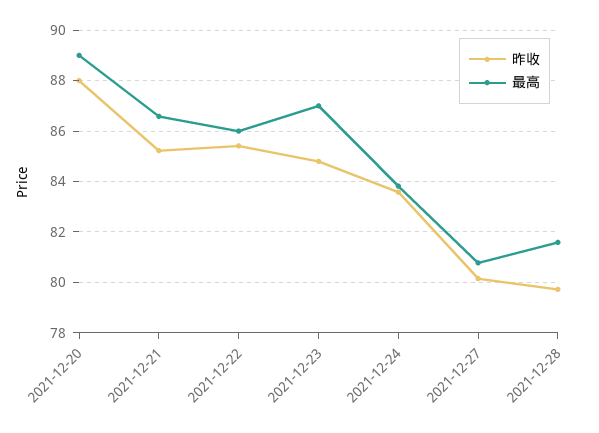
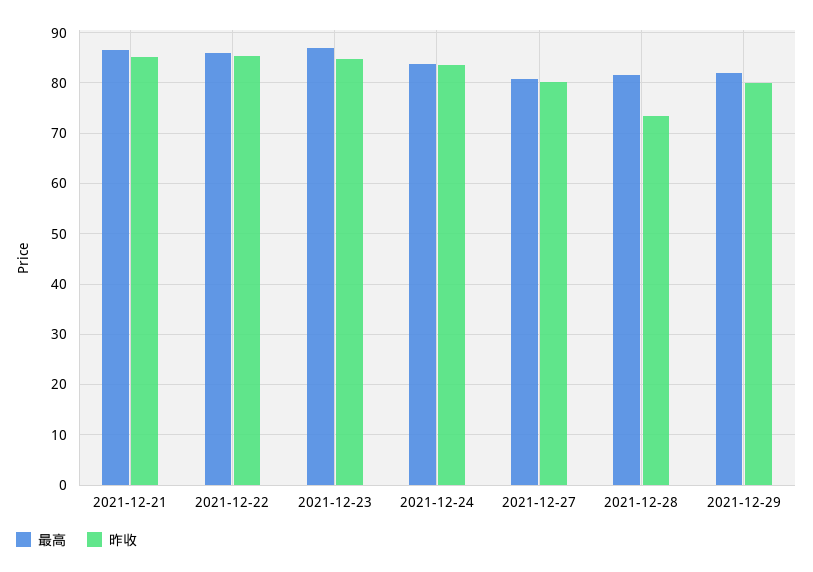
昨收, 2021-12-20: 88 -> none
最高, 2021-12-20: 89 -> none
昨收, 2021-12-28: 79.75 -> 74
最高, 2021-12-29: none -> 82
昨收, 2021-12-29: none -> 80

